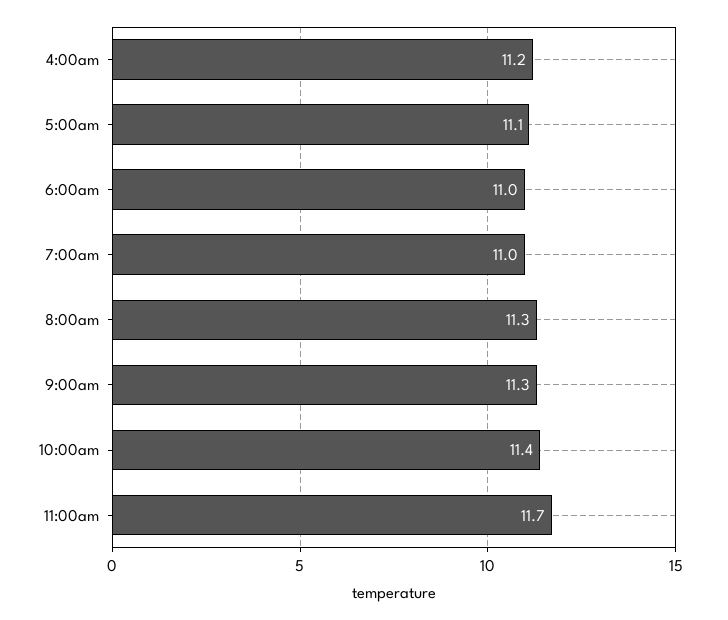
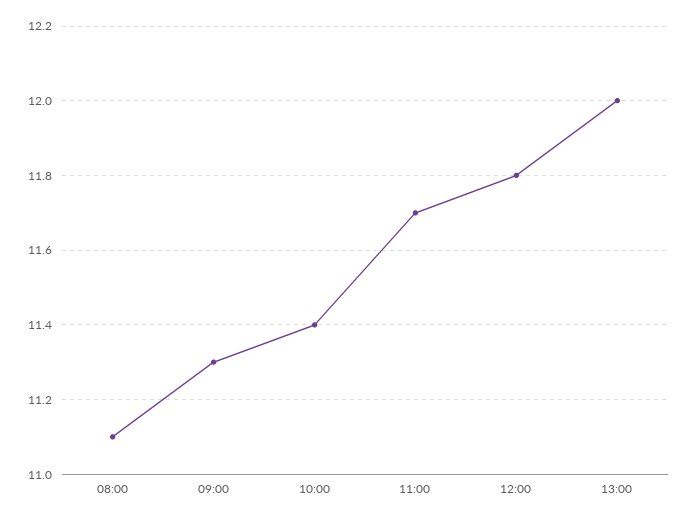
4:00am: 11.2 -> none
5:00am: 11.1 -> none
6:00am: 11 -> none
7:00am: 11 -> none
8:00am: 11.3 -> 11.1
12:00: none -> 11.8
13:00: none -> 12

